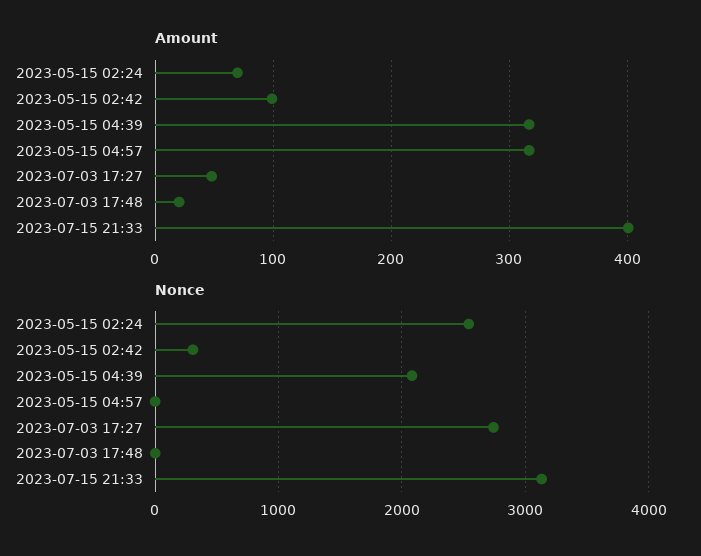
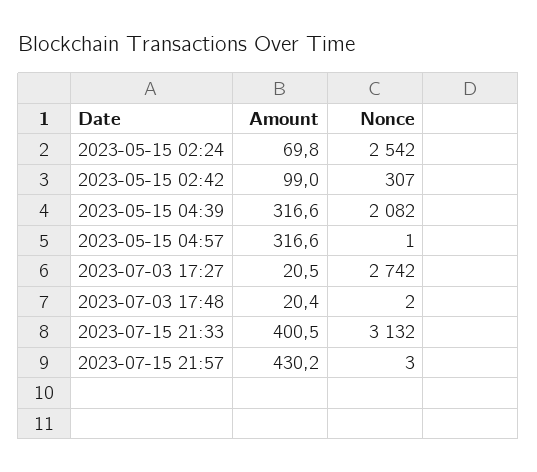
Amount, 2023-07-03 17:27: 50 -> 20.5
Amount, 2023-07-15 21:57: none -> 430.2
Nonce, 2023-07-15 21:57: none -> 3

